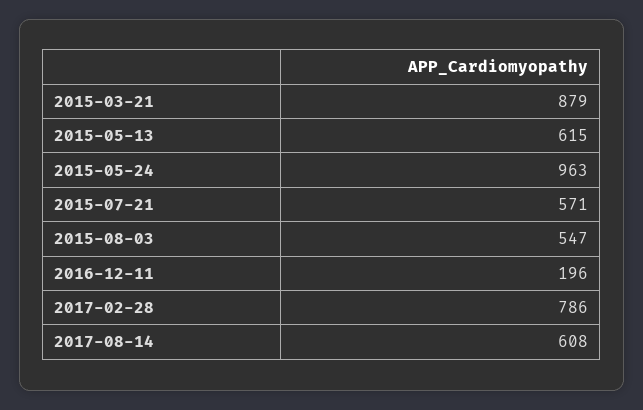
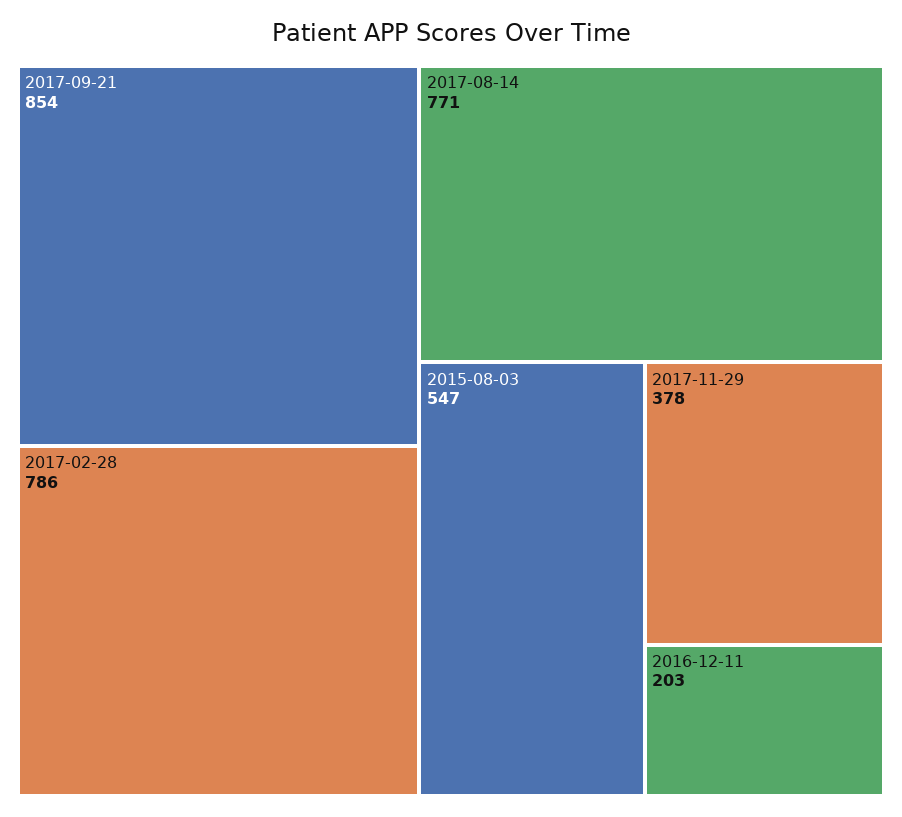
2015-03-21: 879 -> none
2015-05-13: 615 -> none
2015-05-24: 963 -> none
2015-07-21: 571 -> none
2016-12-11: 196 -> 203
2017-08-14: 608 -> 771
2017-09-21: none -> 854
2017-11-29: none -> 378

